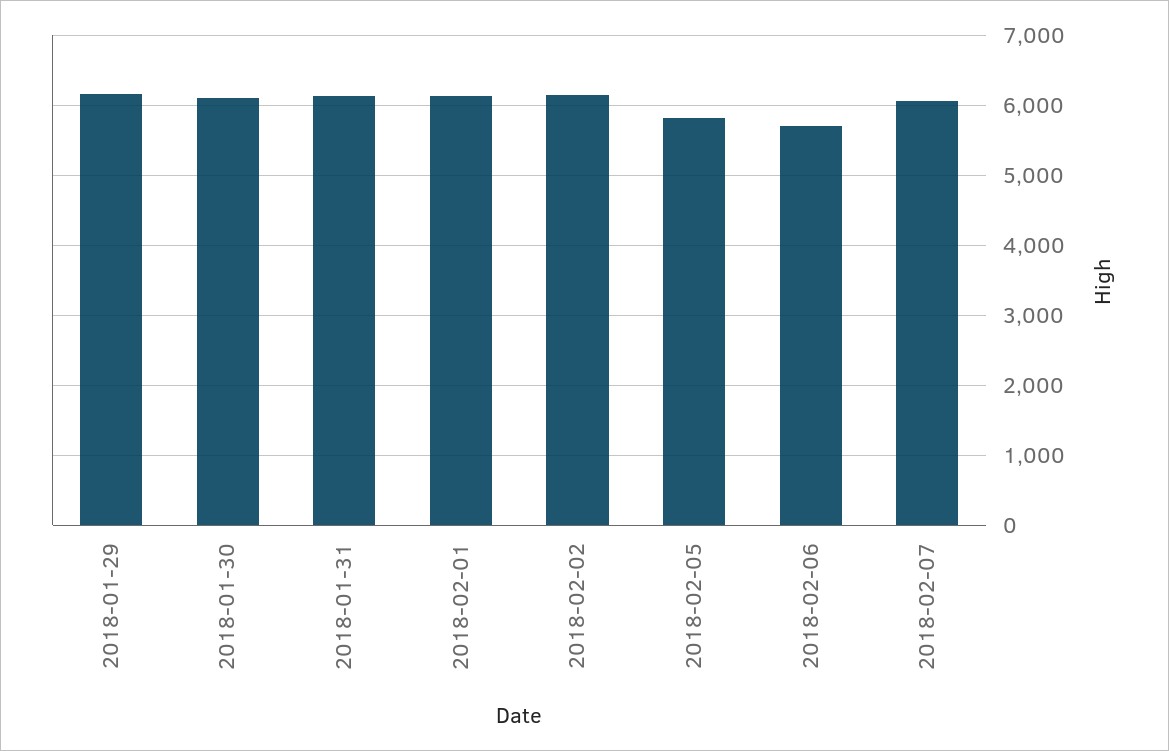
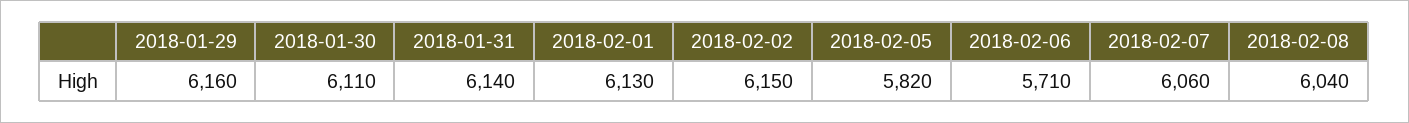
2018-02-08: none -> 6040

